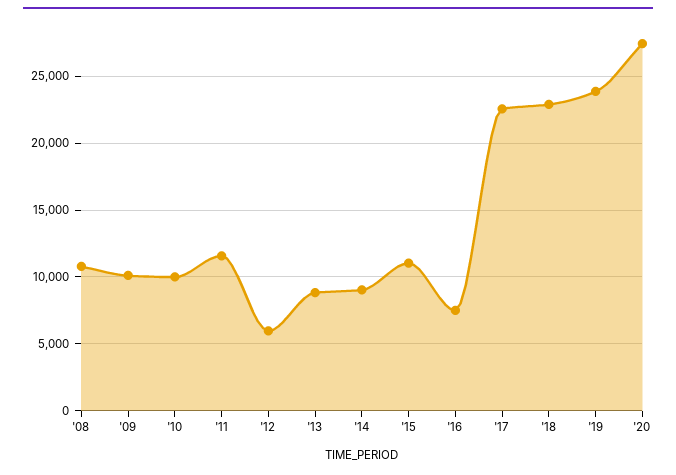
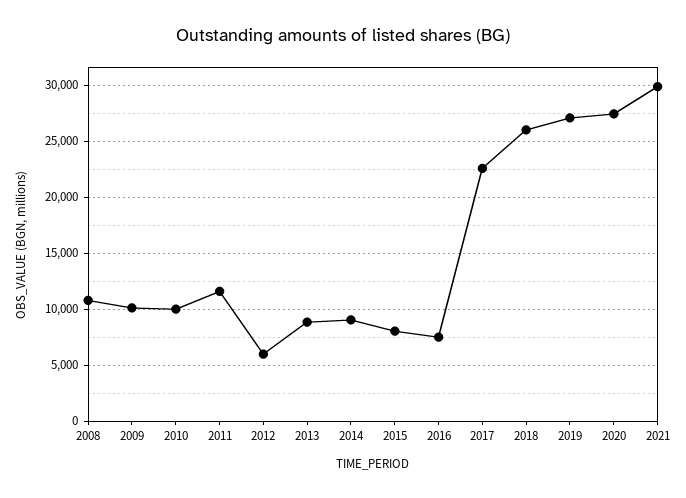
'15: 11000 -> 8000
'18: 23000 -> 26000
'19: 24000 -> 27000
2021: none -> 30000

